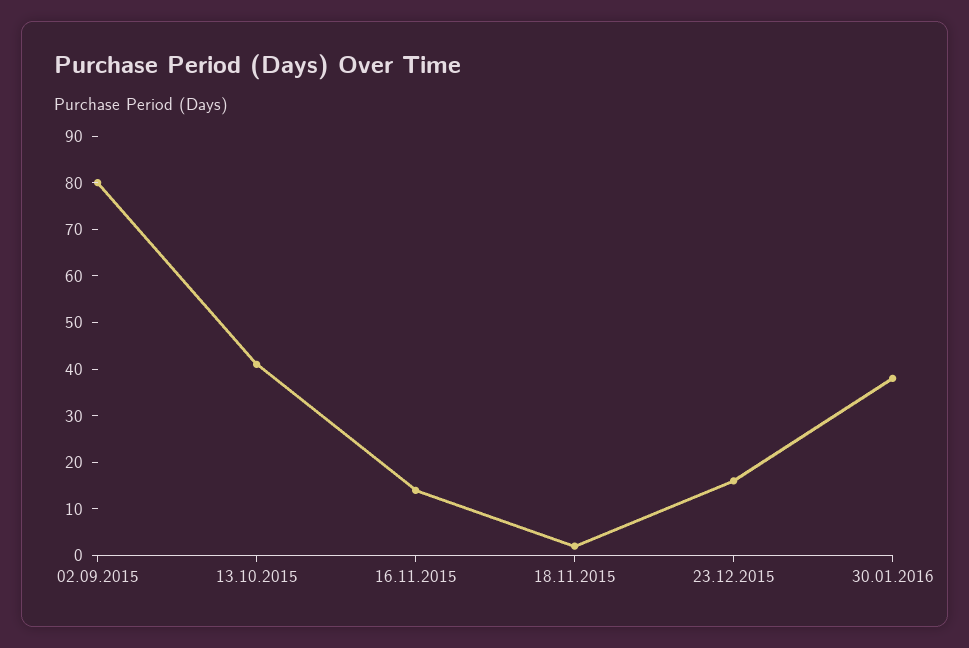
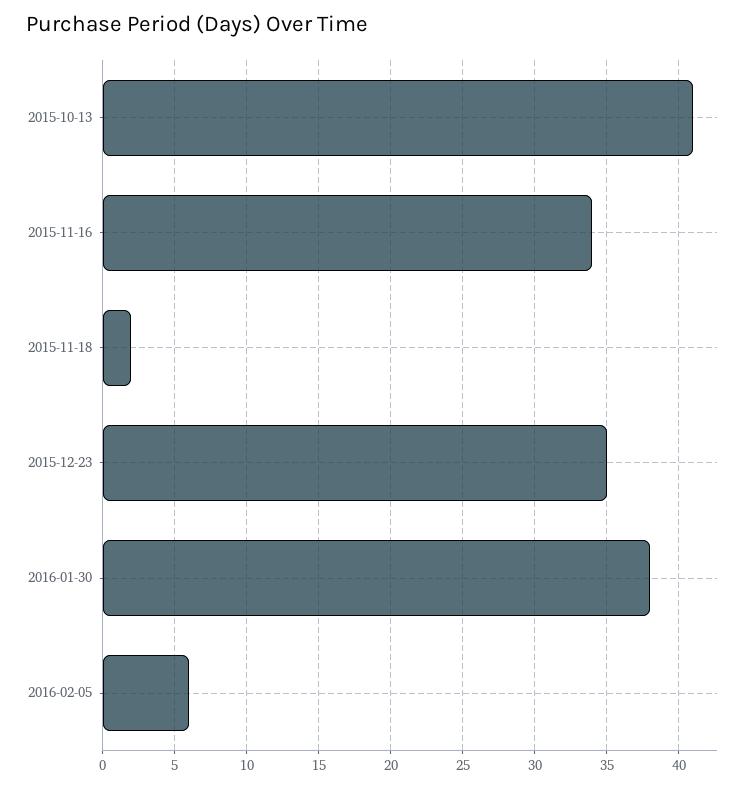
02.09.2015: 80 -> none
16.11.2015: 15 -> 34
23.12.2015: 15 -> 35
2016-02-05: none -> 6

